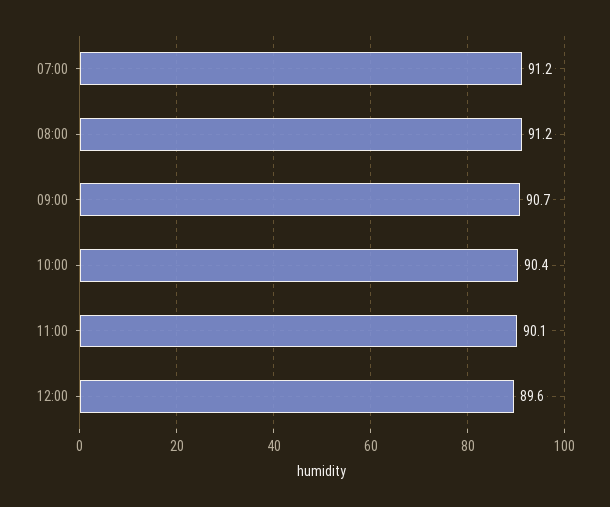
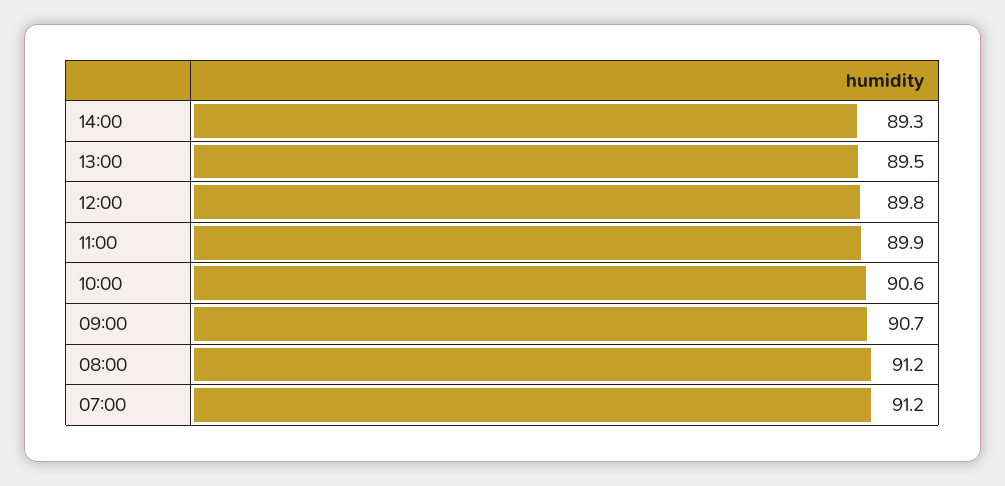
10:00: 90.4 -> 90.6
11:00: 90.1 -> 89.9
12:00: 89.6 -> 89.8
14:00: none -> 89.3
13:00: none -> 89.5

